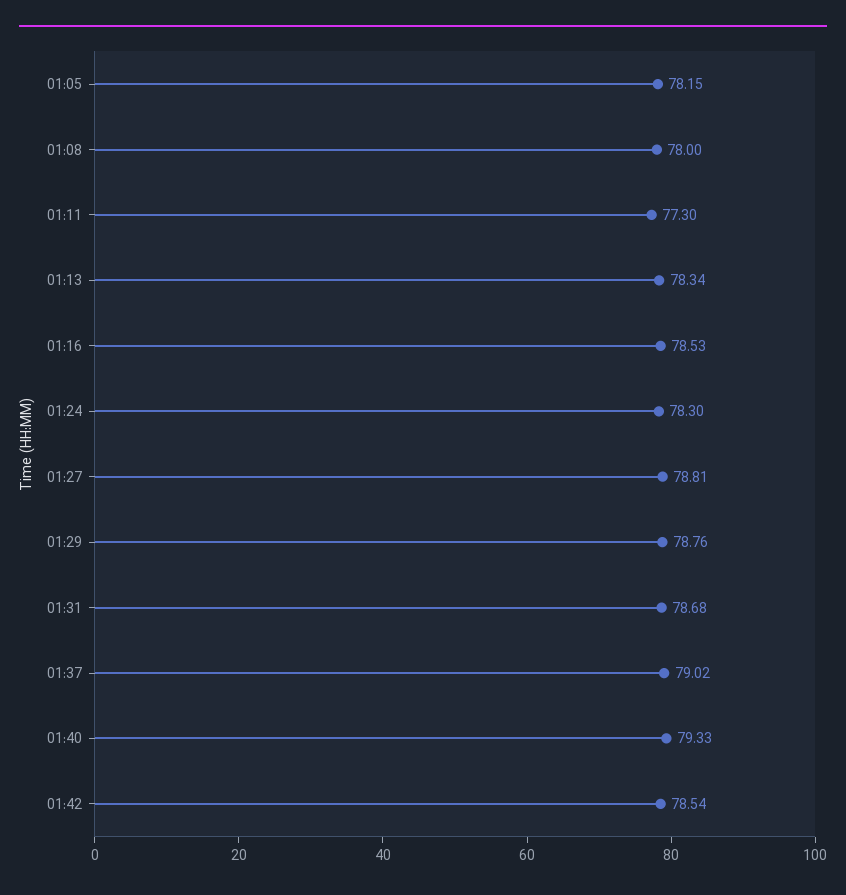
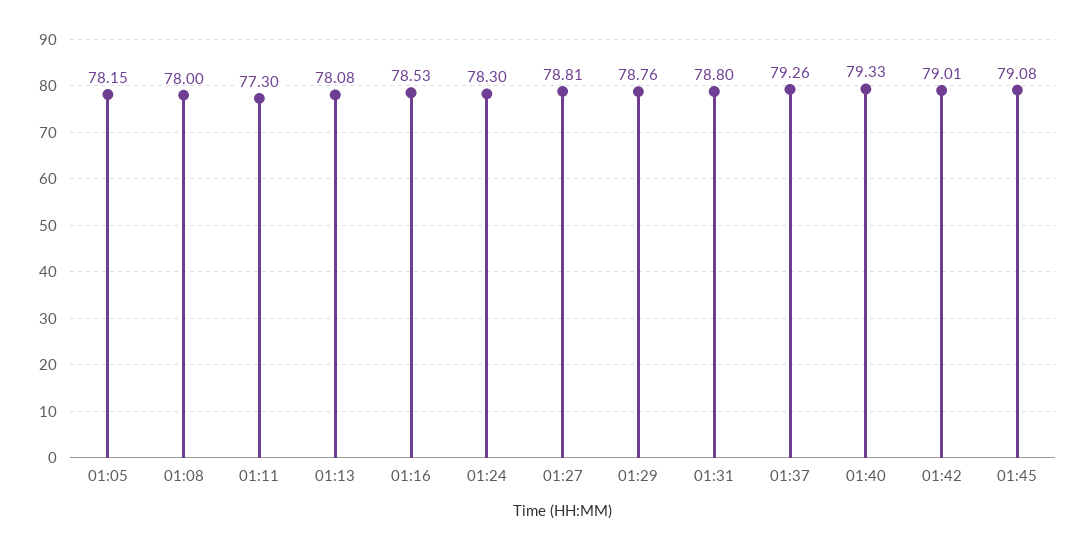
01:13: 78.34 -> 78.08
01:31: 78.68 -> 78.8
01:37: 79.02 -> 79.26
01:42: 78.54 -> 79.01
01:45: none -> 79.08

